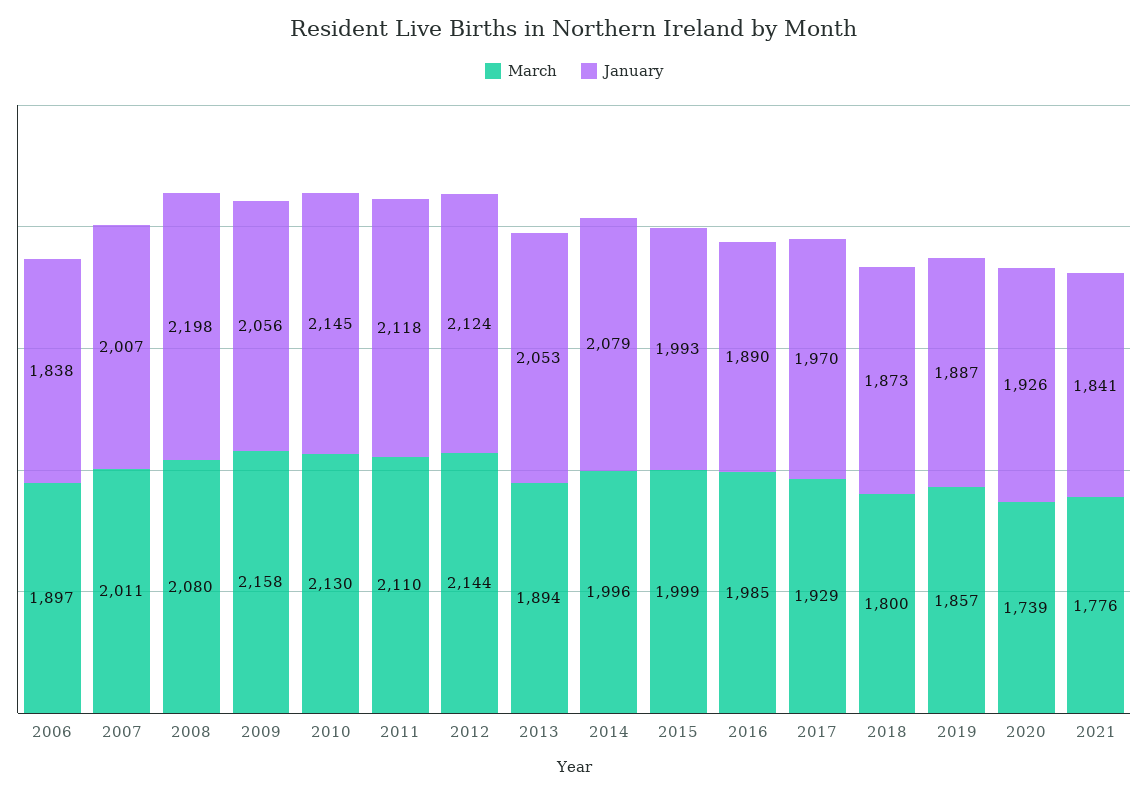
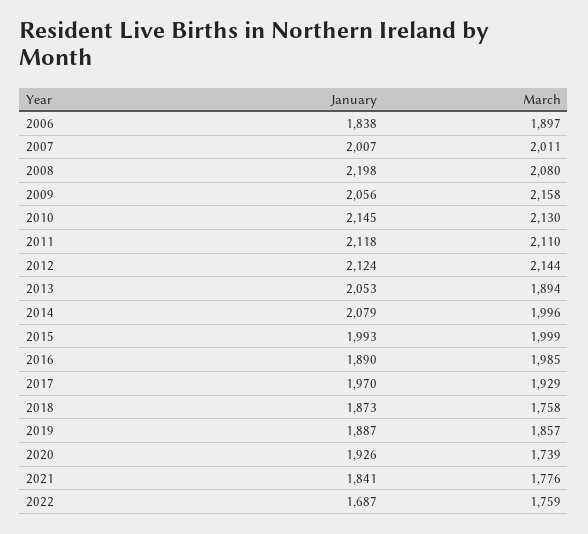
March, 2018: 1800 -> 1758
January, 2022: none -> 1687
March, 2022: none -> 1759

